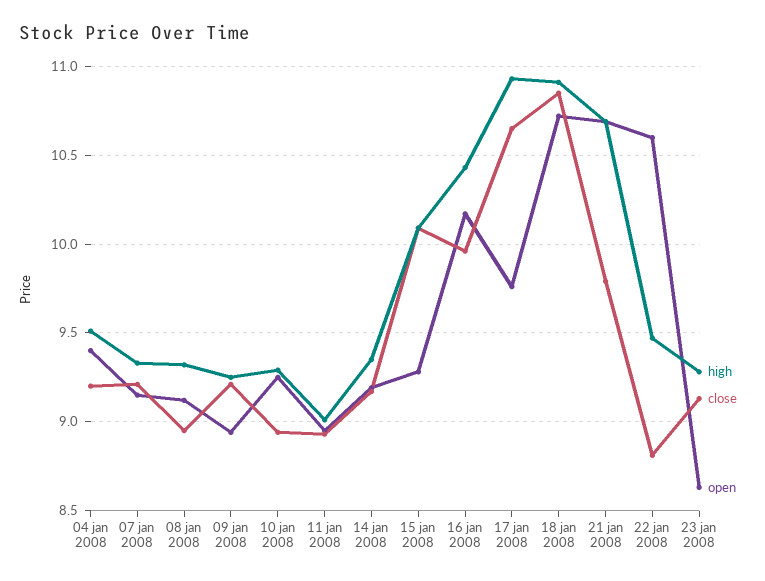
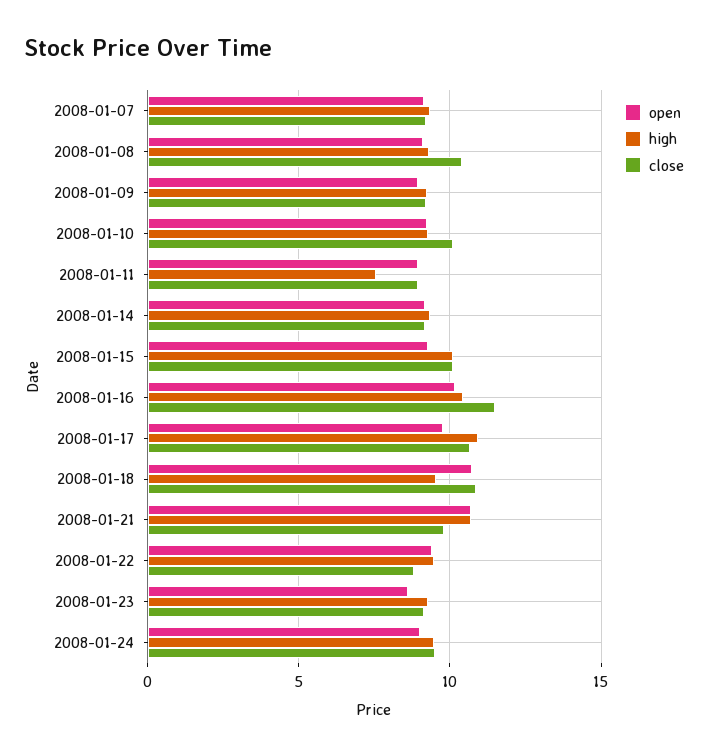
high, 04 jan 2008: 9.5 -> none
close, 04 jan 2008: 9.2 -> none
open, 04 jan 2008: 9.4 -> none
close, 08 jan 2008: 8.95 -> 10.5
close, 10 jan 2008: 8.95 -> 10
high, 11 jan 2008: 9 -> 7.5
close, 16 jan 2008: 9.95 -> 11.5
high, 18 jan 2008: 10.9 -> 9.5
open, 22 jan 2008: 10.6 -> 9.5
open, 2008-01-24: none -> 9
high, 2008-01-24: none -> 9.5
close, 2008-01-24: none -> 9.5

